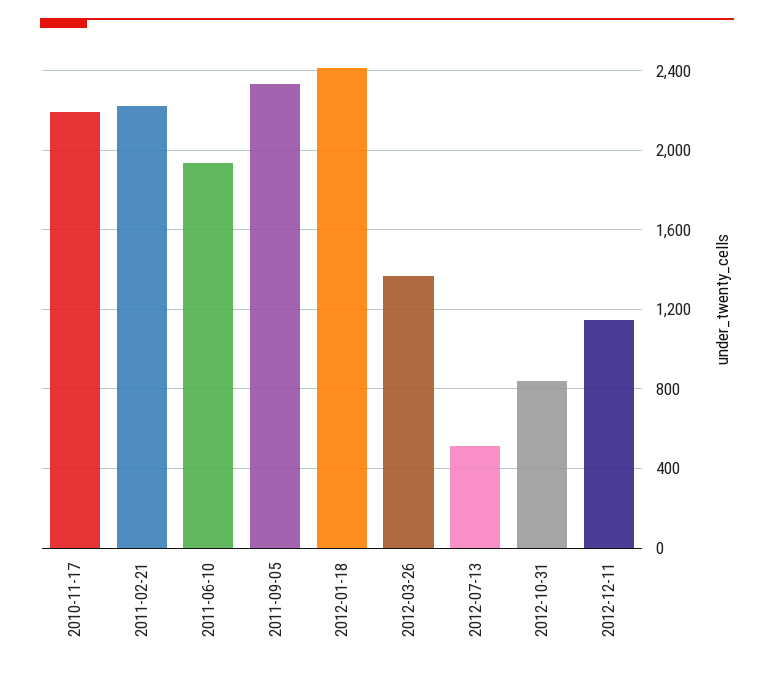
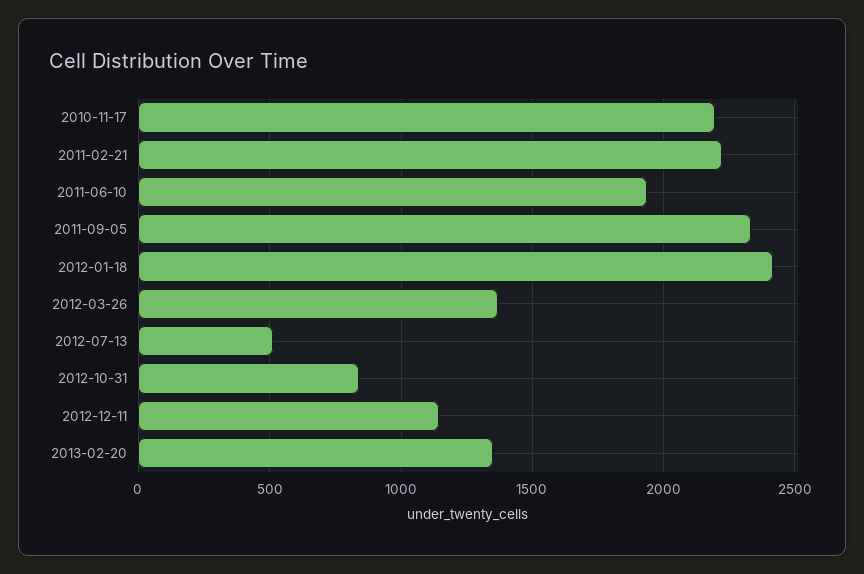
2013-02-20: none -> 1350

